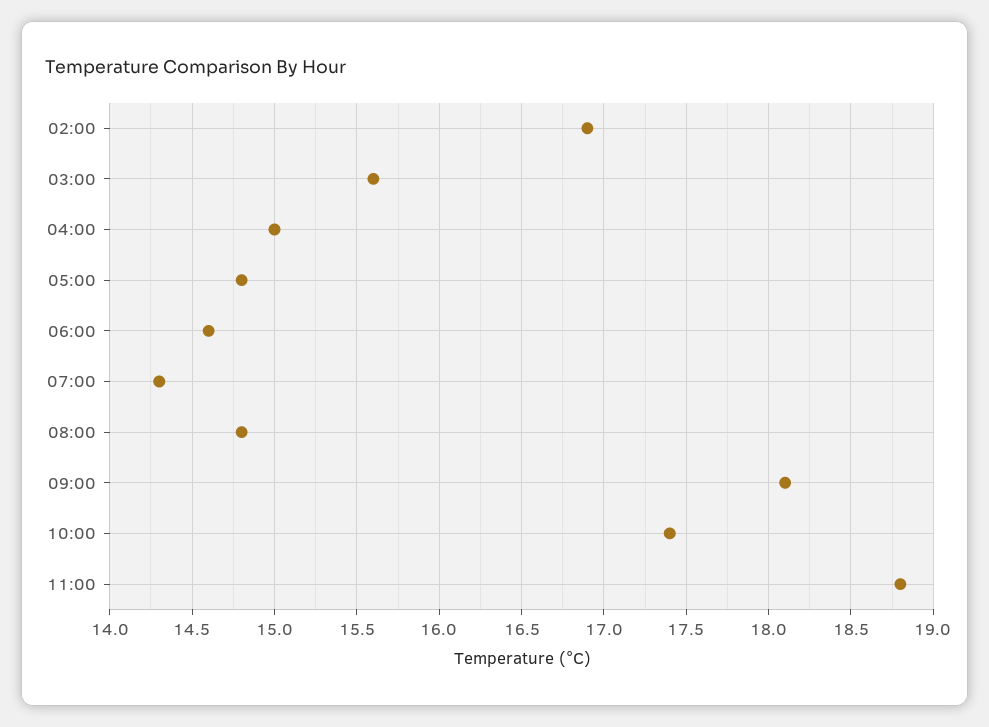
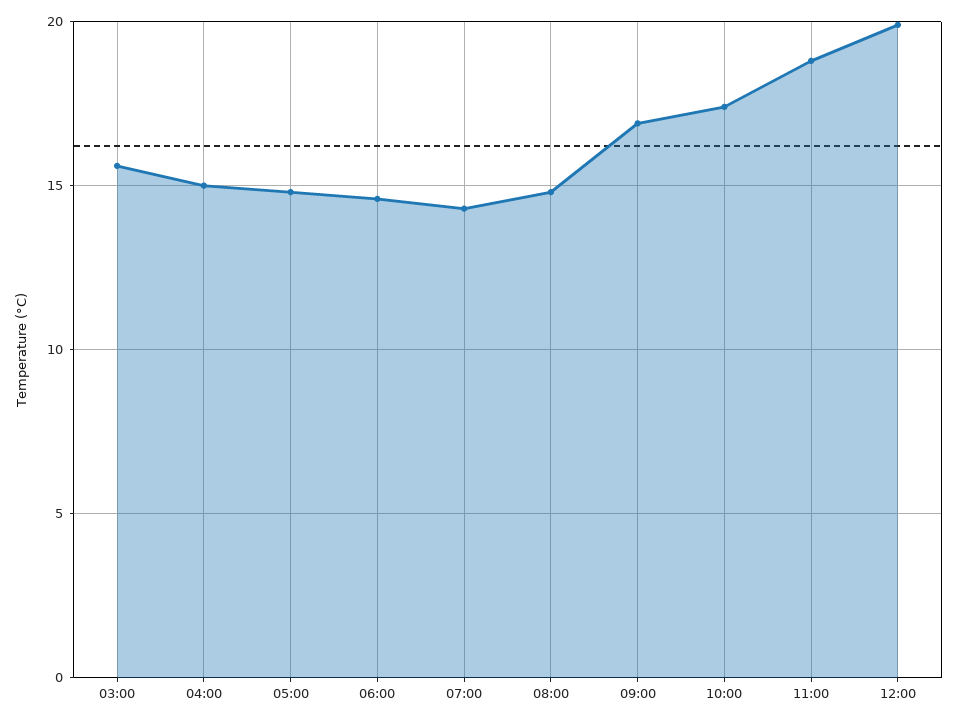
02:00: 16.9 -> none
09:00: 18.1 -> 17
12:00: none -> 20

